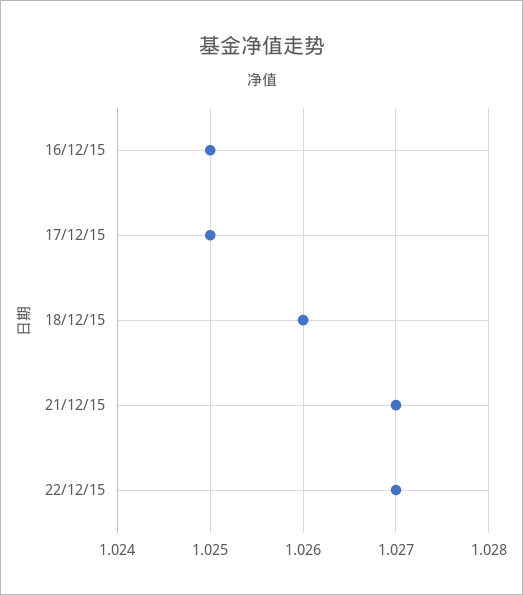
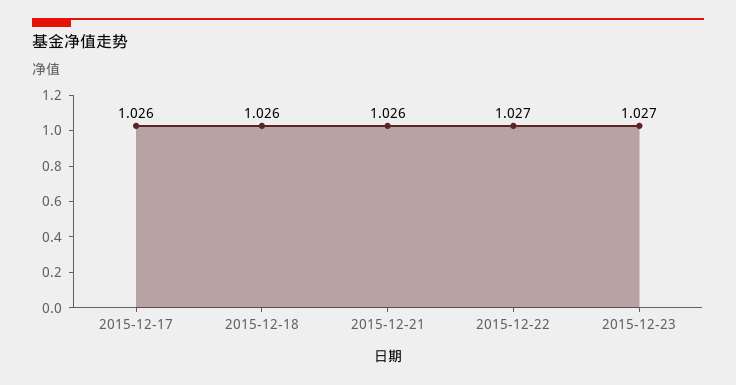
16/12/15: 1.025 -> none
17/12/15: 1.025 -> 1.026
21/12/15: 1.027 -> 1.026
2015-12-23: none -> 1.027

